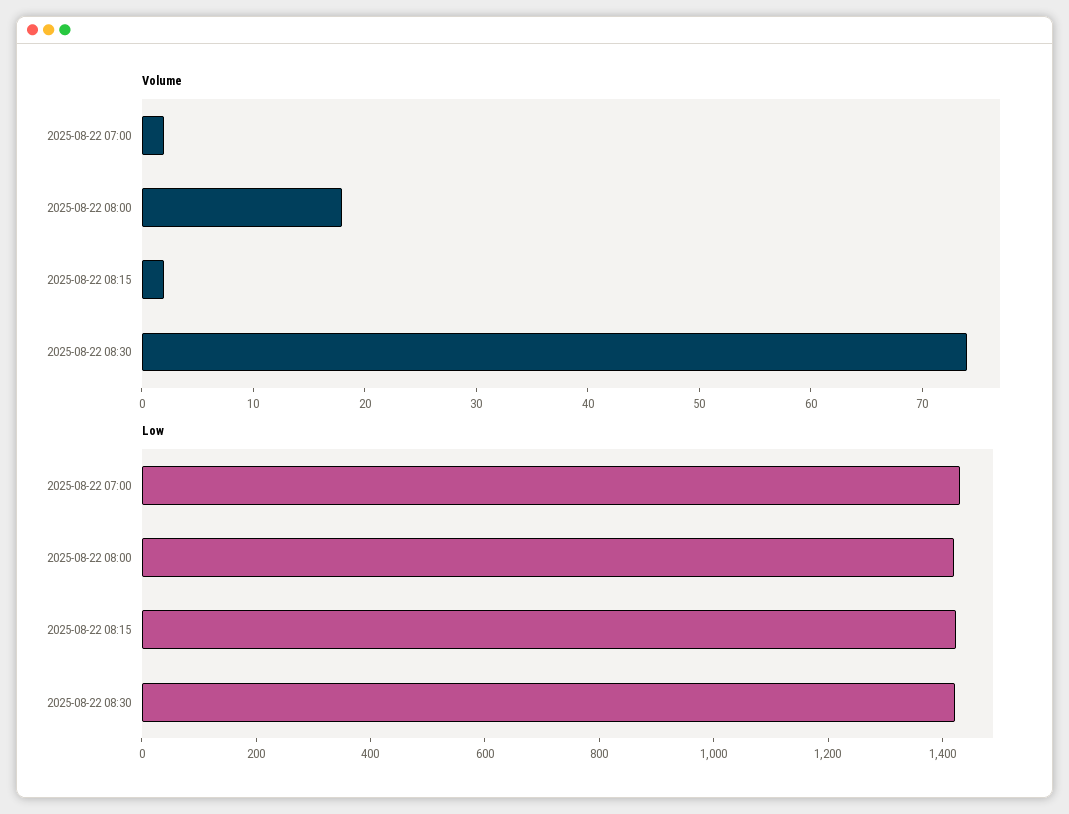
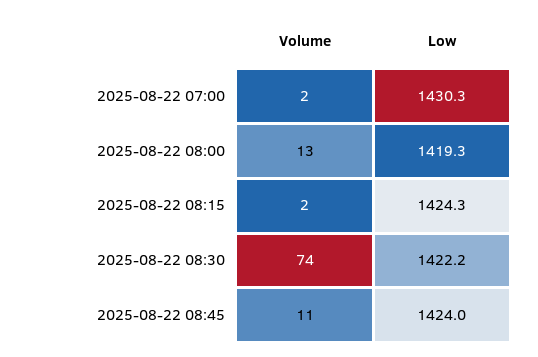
Volume, 2025-08-22 08:00: 18 -> 13
Volume, 2025-08-22 08:45: none -> 11
Low, 2025-08-22 08:45: none -> 1424

